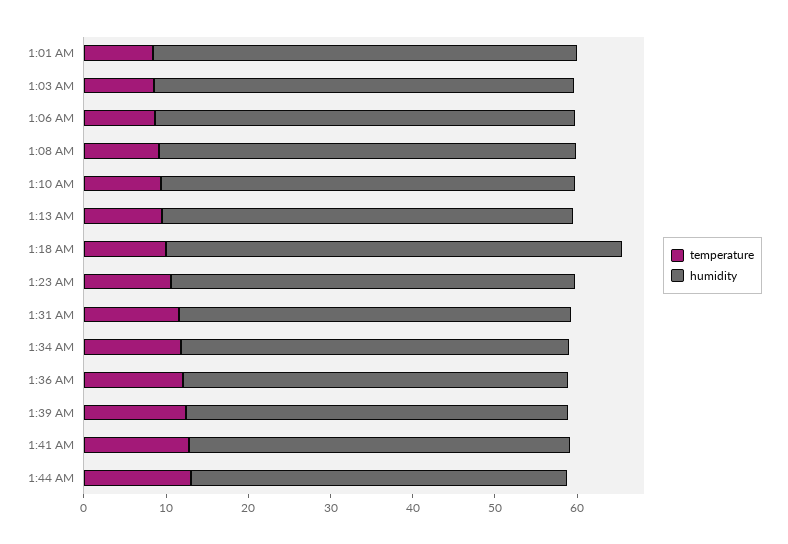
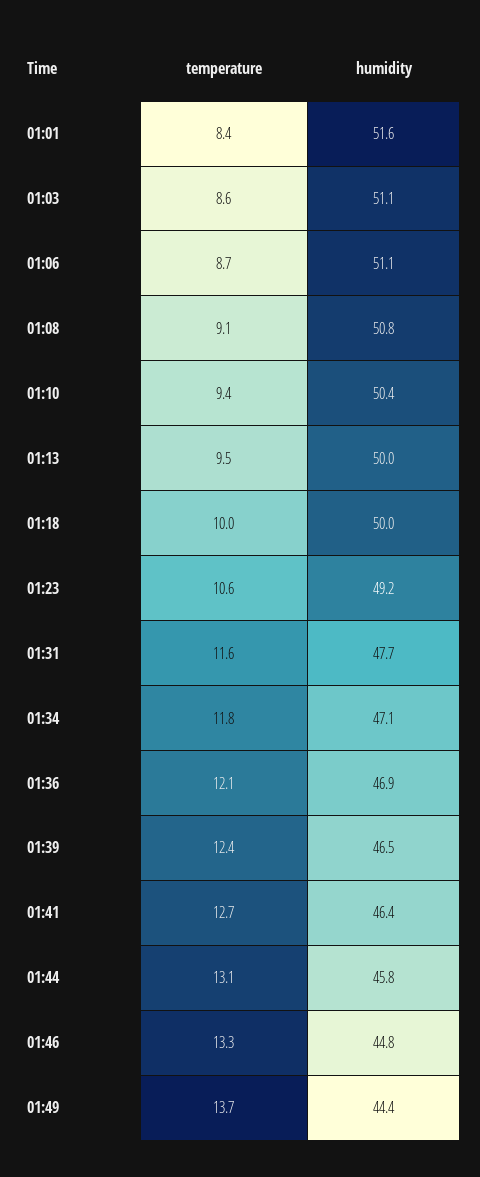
humidity, 1:18 AM: 56 -> 50
temperature, 01:46: none -> 13.3
humidity, 01:46: none -> 44.8
temperature, 01:49: none -> 13.7
humidity, 01:49: none -> 44.4

